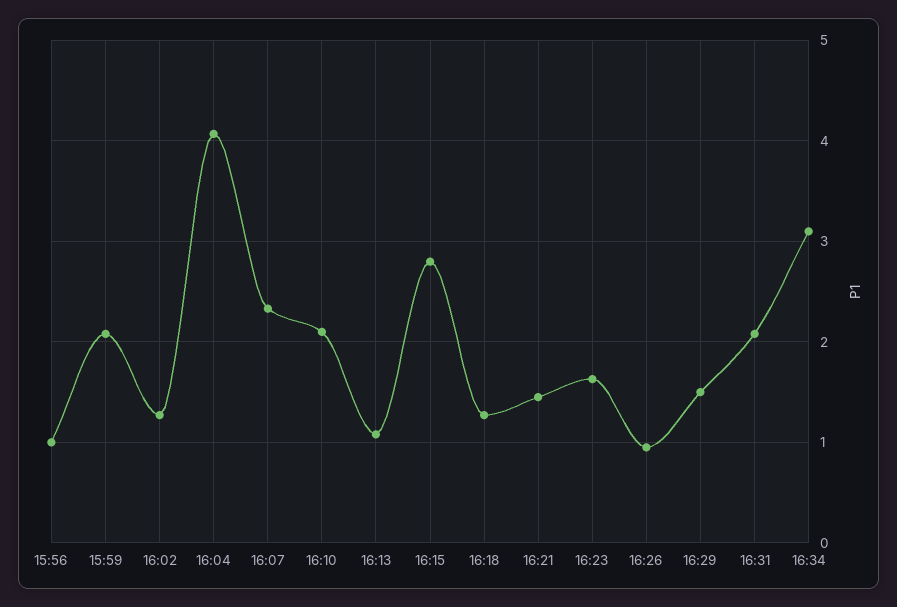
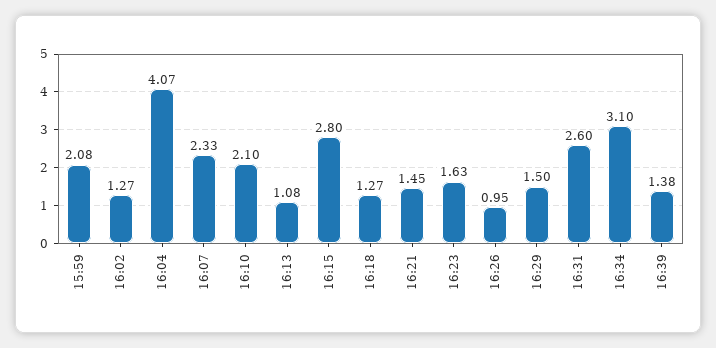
15:56: 1 -> none
16:31: 2.1 -> 2.6
16:39: none -> 1.38

